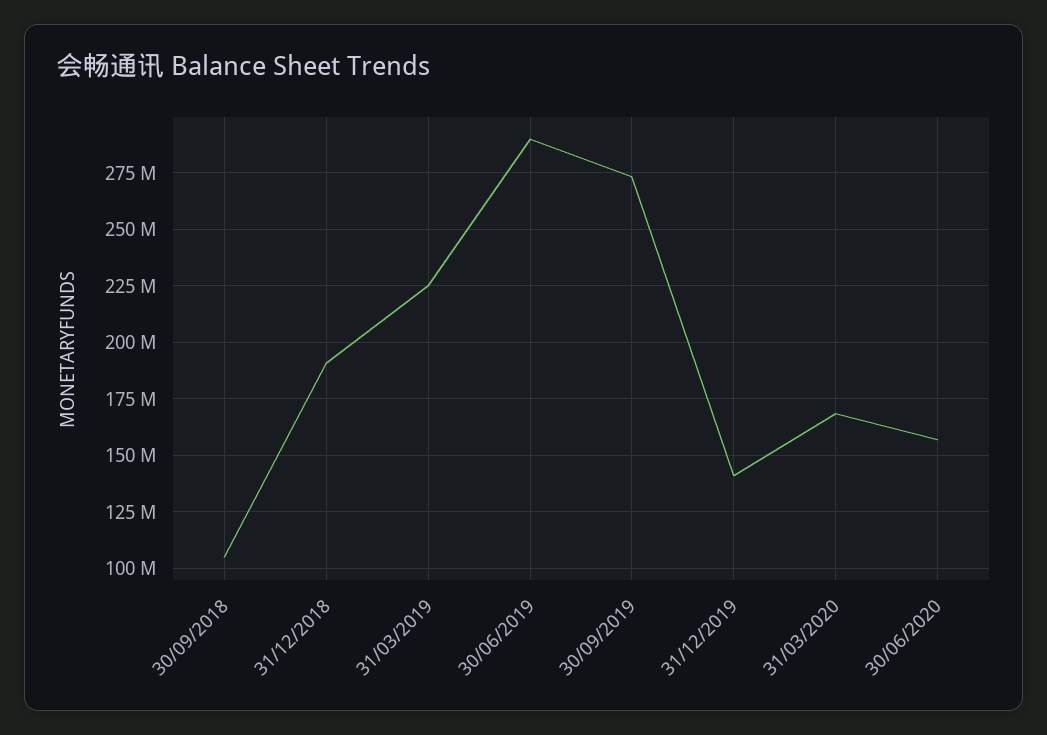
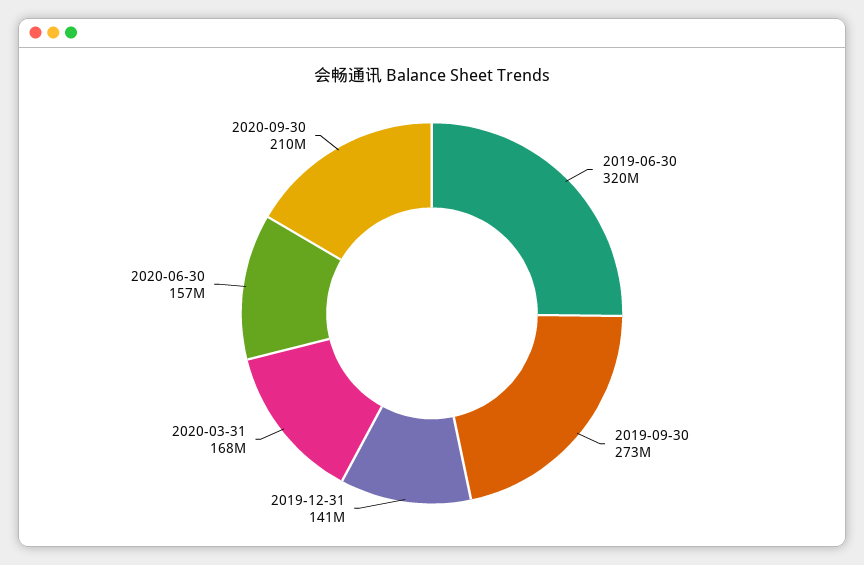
30/09/2018: 105000000 -> none
31/12/2018: 190000000 -> none
31/03/2019: 225000000 -> none
30/06/2019: 290000000 -> 320000000
2020-09-30: none -> 210000000

